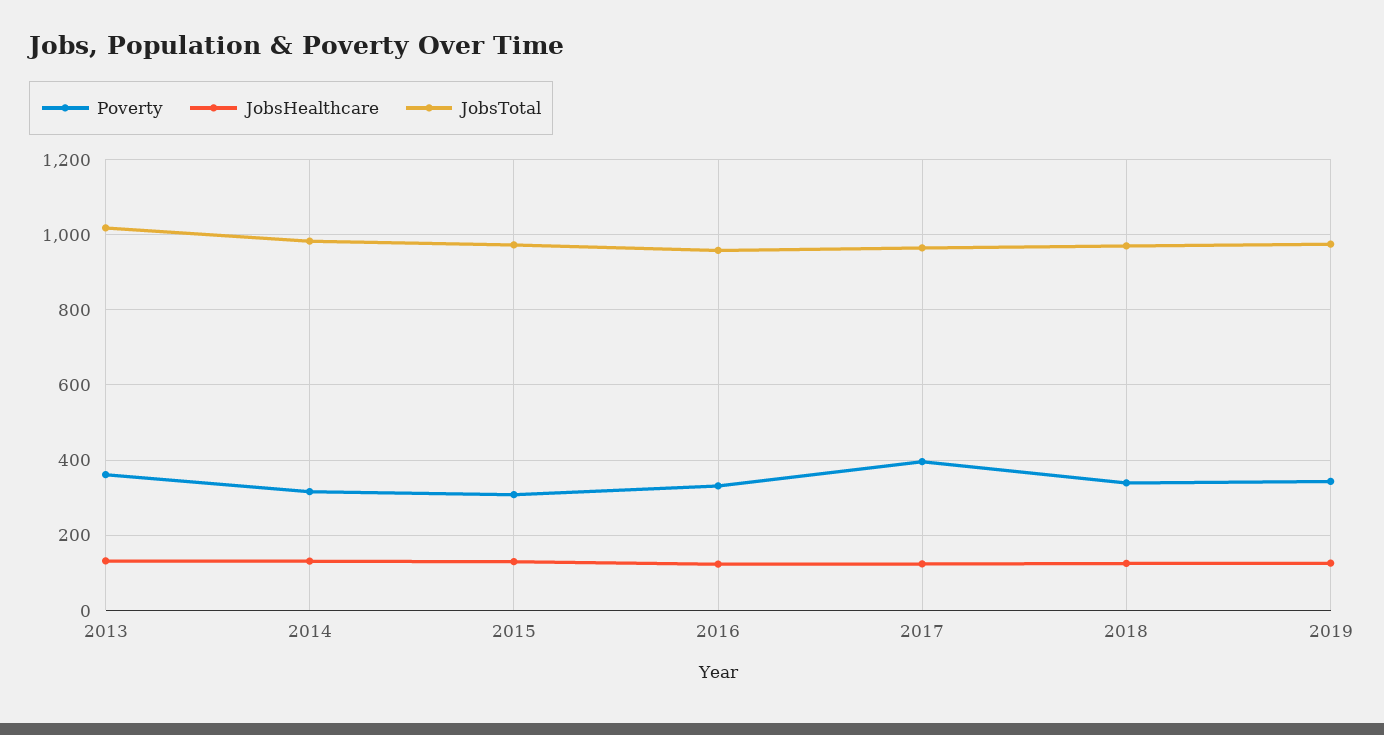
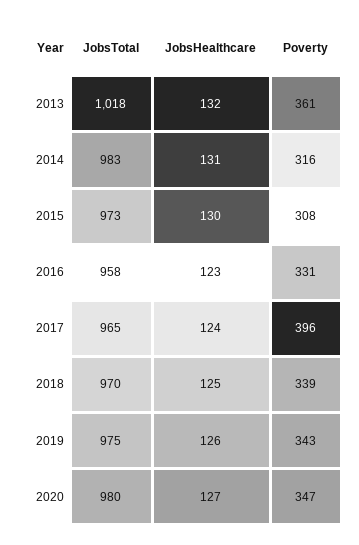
JobsTotal, 2020: none -> 980
JobsHealthcare, 2020: none -> 127
Poverty, 2020: none -> 347

